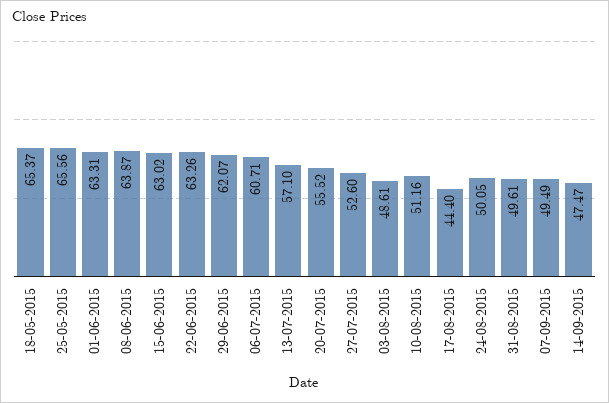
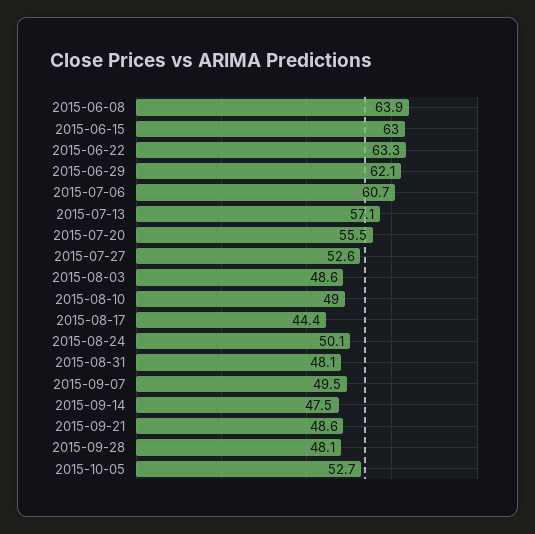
18-05-2015: 65.37 -> none
25-05-2015: 65.56 -> none
01-06-2015: 63.31 -> none
10-08-2015: 51.16 -> 49
31-08-2015: 49.61 -> 48.1
2015-09-21: none -> 48.6
2015-09-28: none -> 48.1
2015-10-05: none -> 52.7

